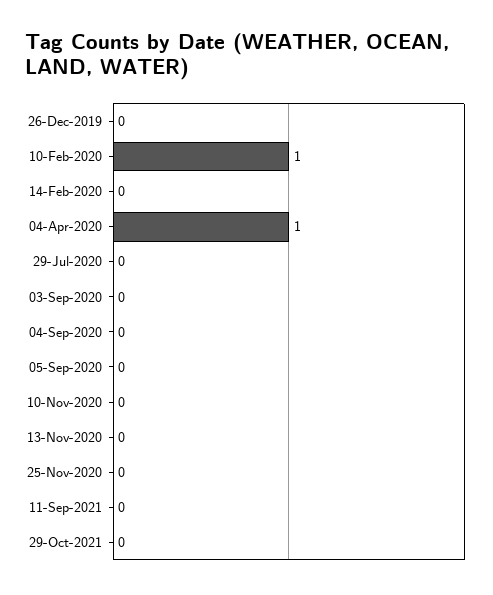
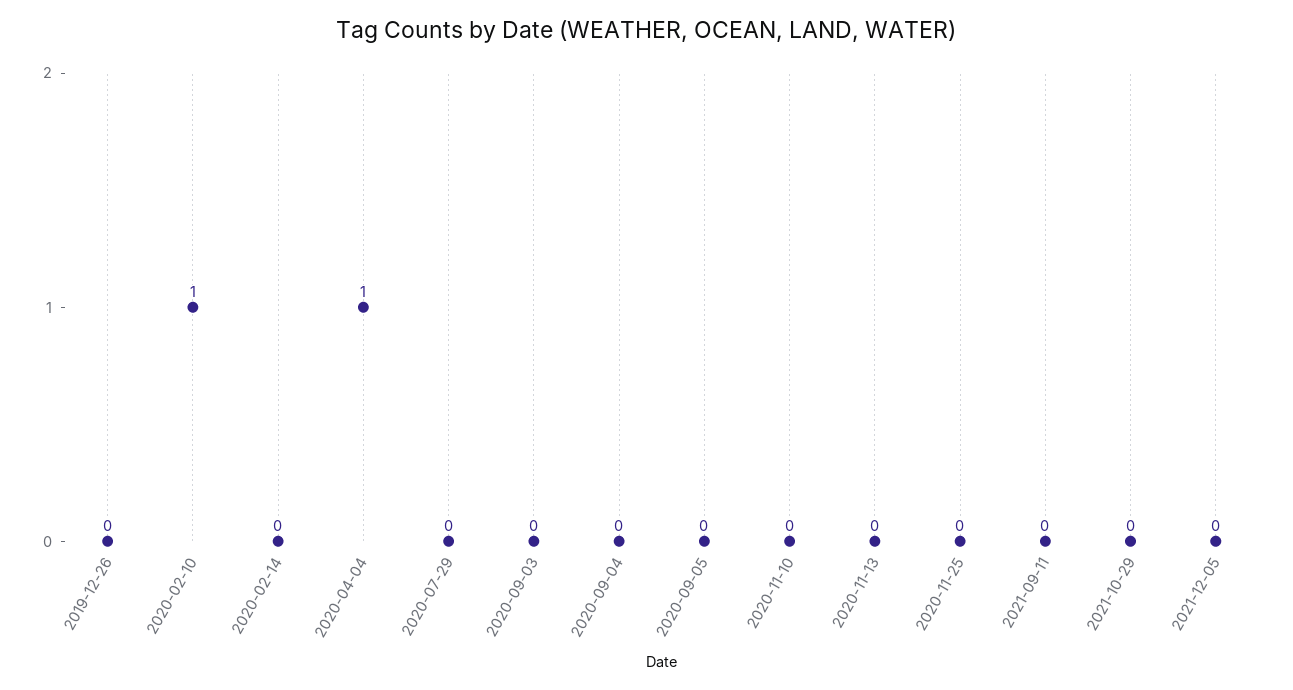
2021-12-05: none -> 0

